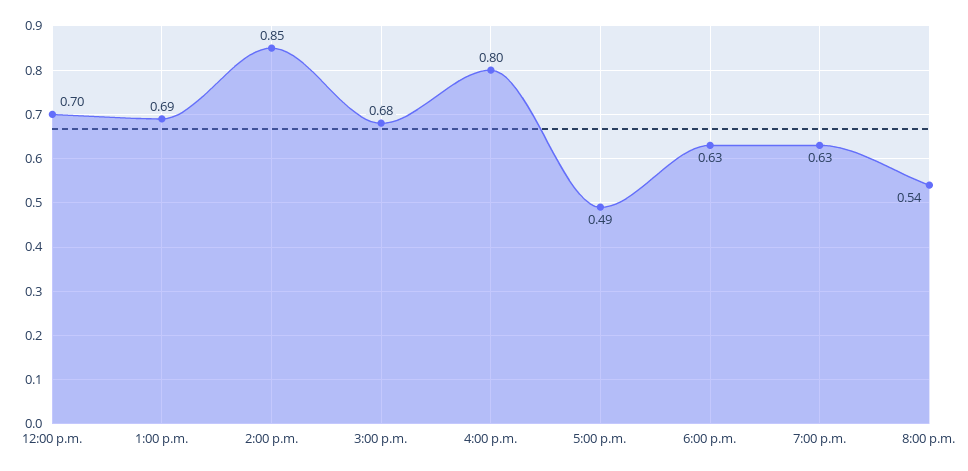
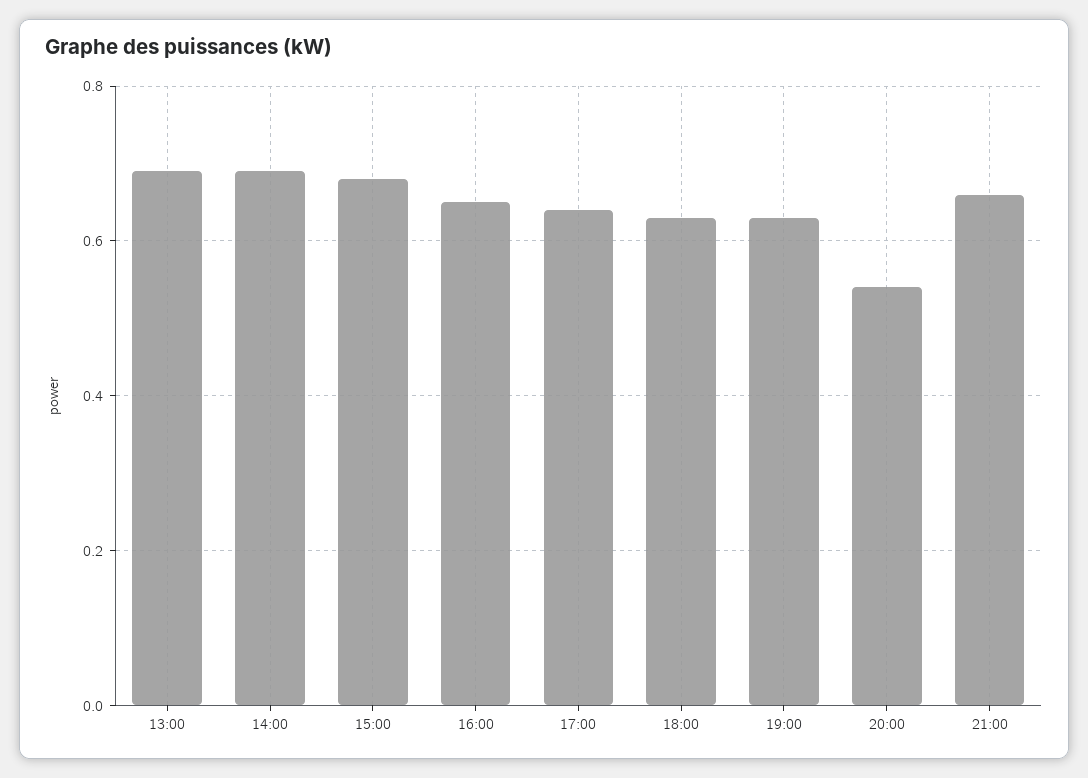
12:00 p.m.: 0.7 -> none
2:00 p.m.: 0.85 -> 0.7
4:00 p.m.: 0.8 -> 0.65
5:00 p.m.: 0.49 -> 0.65
21:00: none -> 0.65

